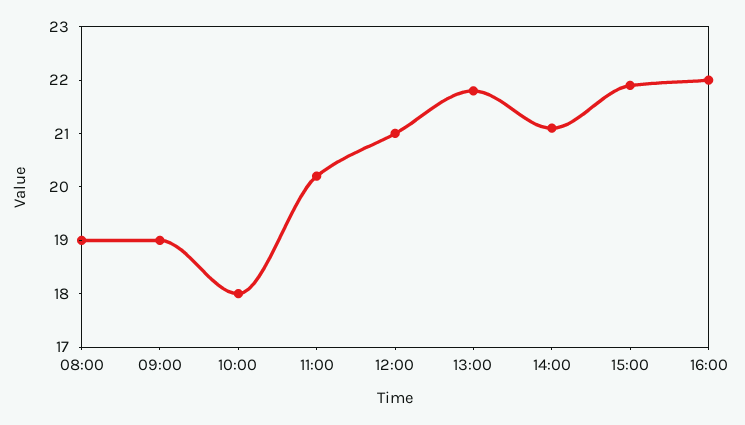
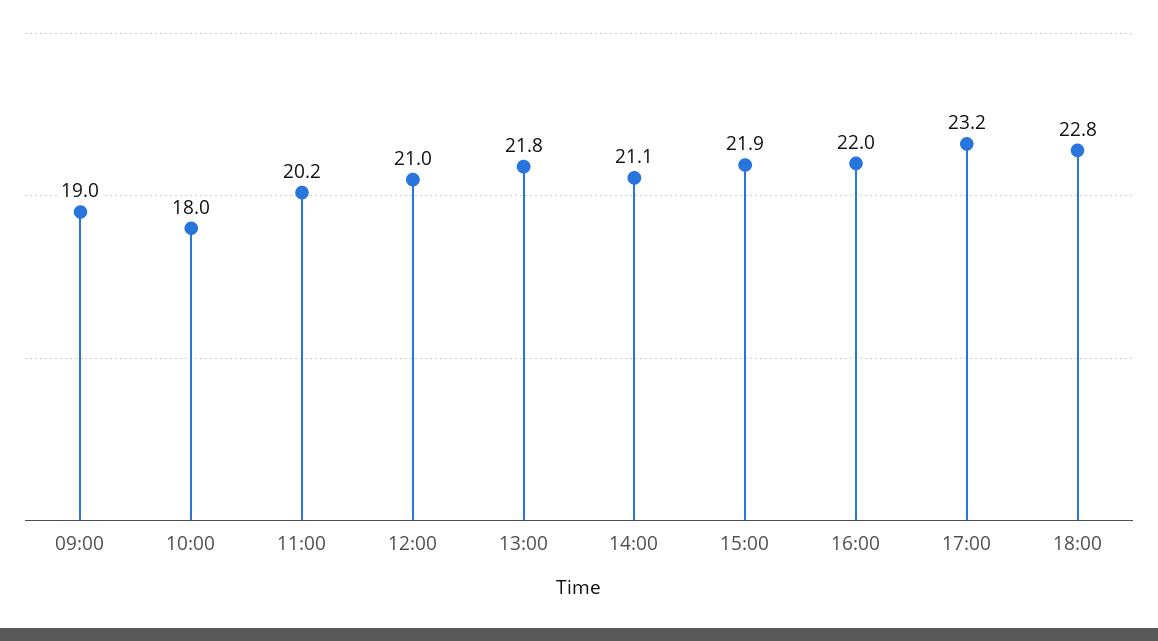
08:00: 19 -> none
17:00: none -> 23.2
18:00: none -> 22.8

